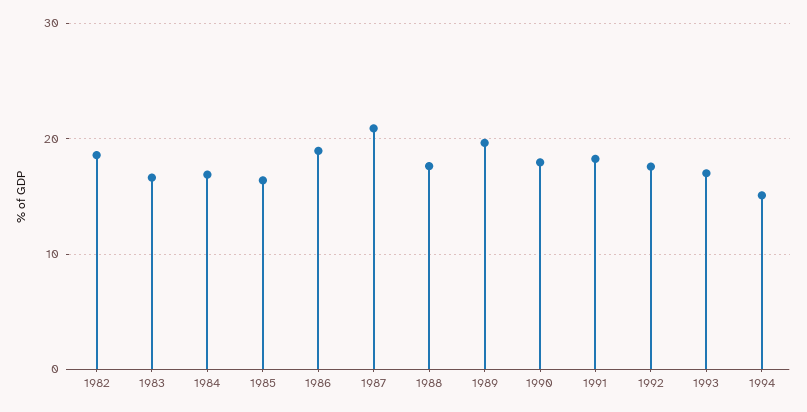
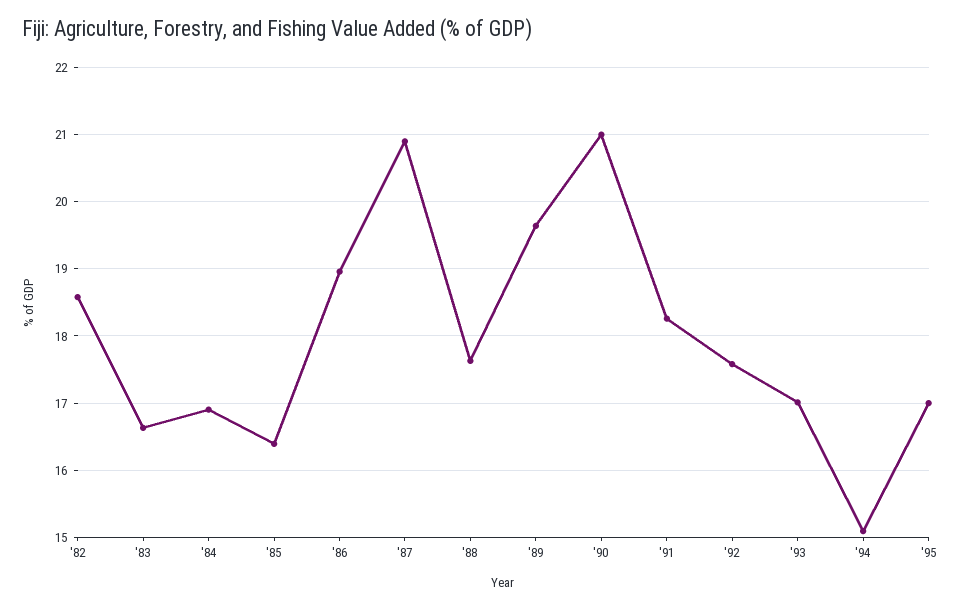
1990: 18 -> 21
'95: none -> 17

